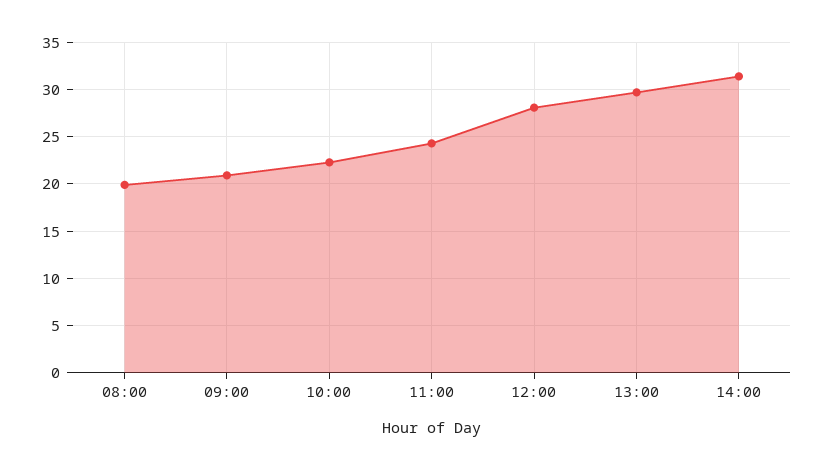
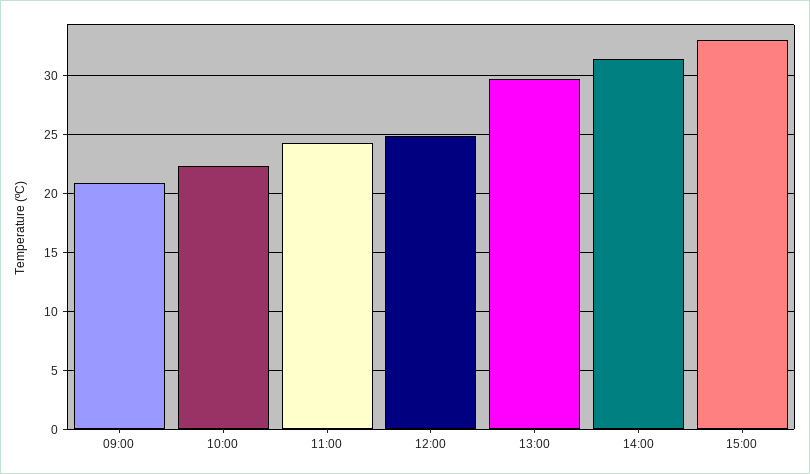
08:00: 20 -> none
12:00: 28 -> 25
15:00: none -> 33

